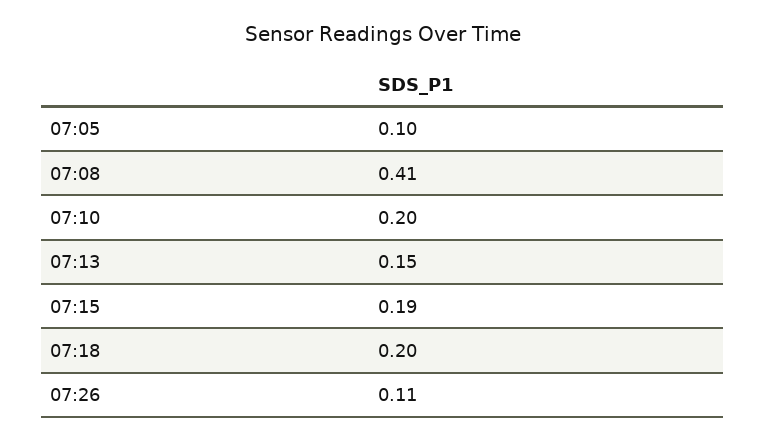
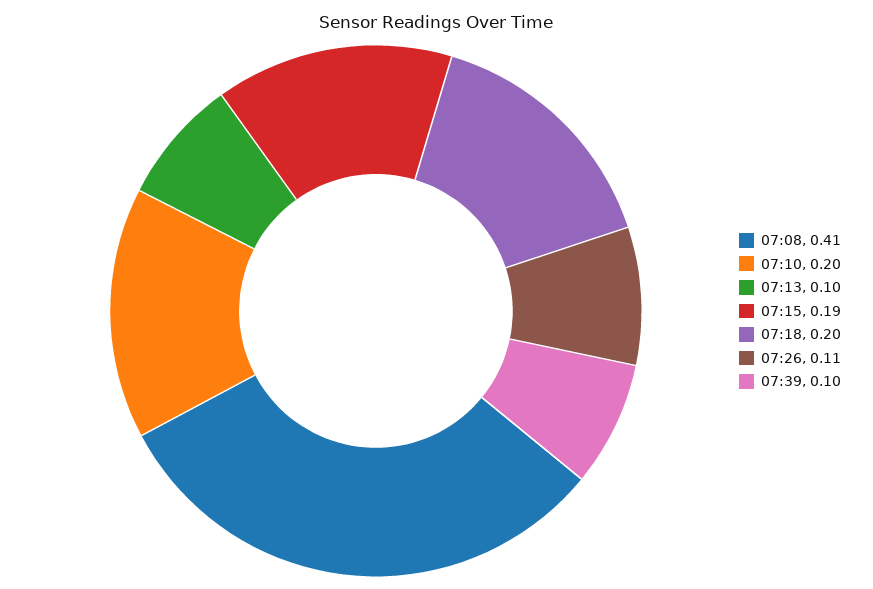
07:05: 0.1 -> none
07:13: 0.15 -> 0.1
07:39: none -> 0.1

